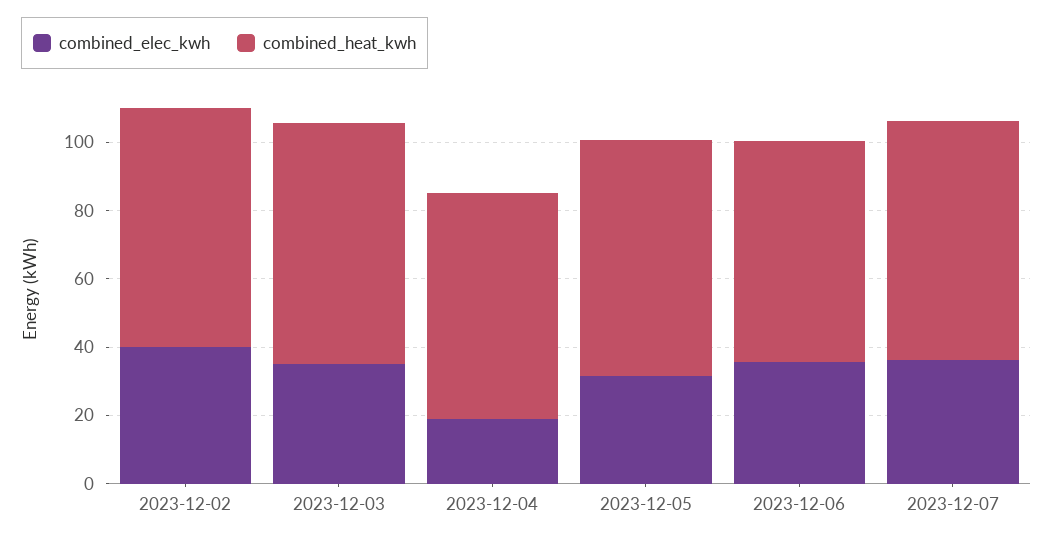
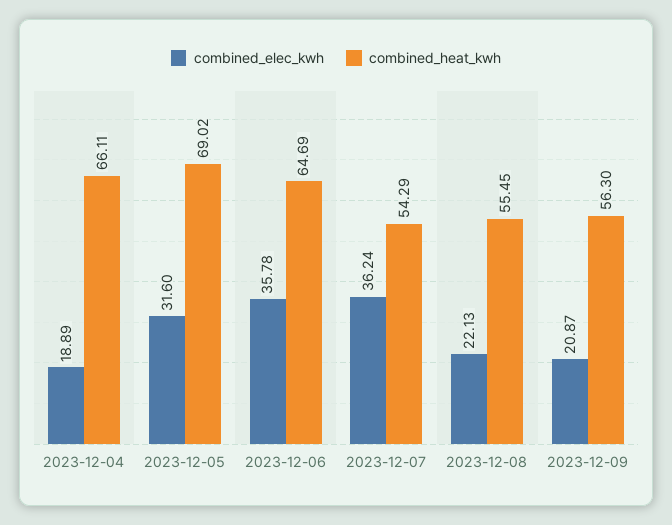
combined_elec_kwh, 2023-12-02: 40 -> none
combined_heat_kwh, 2023-12-02: 70 -> none
combined_elec_kwh, 2023-12-03: 35 -> none
combined_heat_kwh, 2023-12-03: 70 -> none
combined_heat_kwh, 2023-12-07: 70 -> 54.29
combined_elec_kwh, 2023-12-08: none -> 22.13
combined_heat_kwh, 2023-12-08: none -> 55.45
combined_elec_kwh, 2023-12-09: none -> 20.87
combined_heat_kwh, 2023-12-09: none -> 56.3

